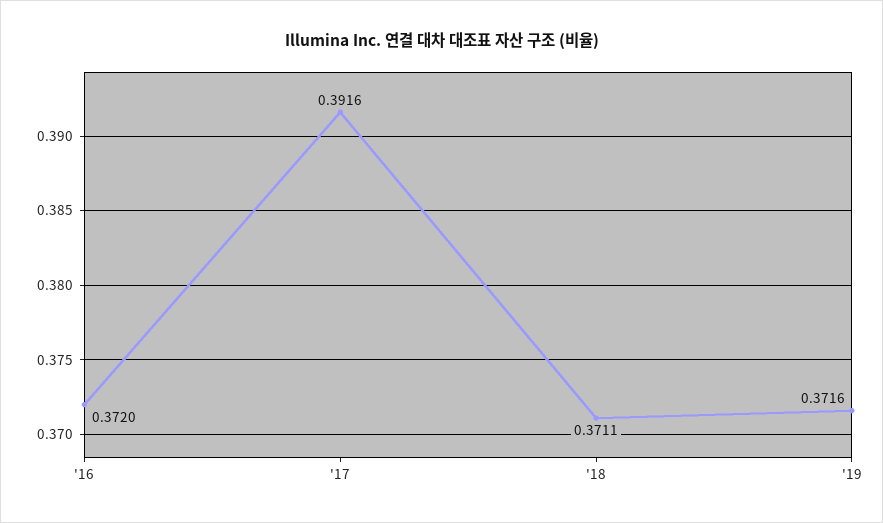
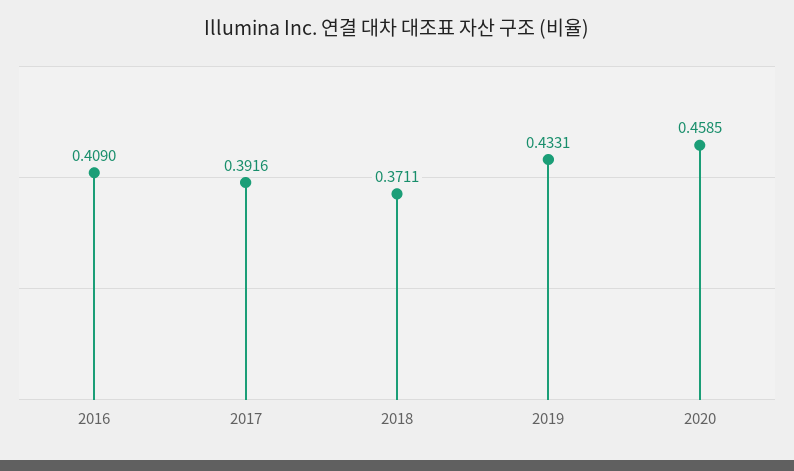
'16: 0.372 -> 0.409
'19: 0.3716 -> 0.4331
2020: none -> 0.4585

